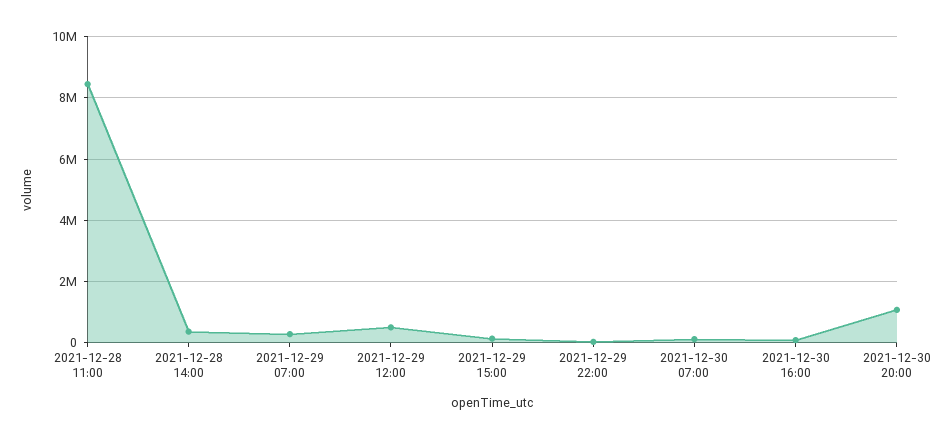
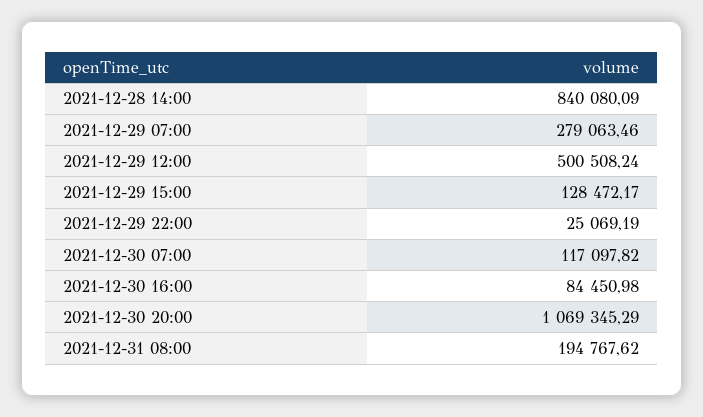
2021-12-28 11:00: 8400000 -> none
2021-12-28 14:00: 400000 -> 840080.09
2021-12-31 08:00: none -> 194767.62

